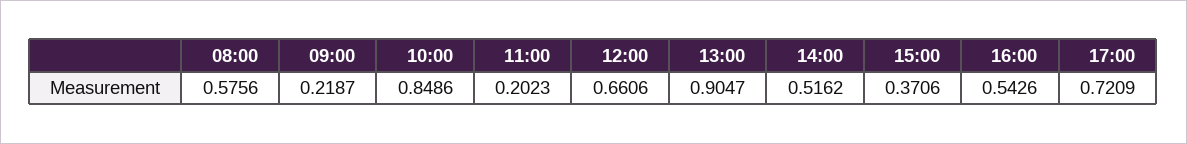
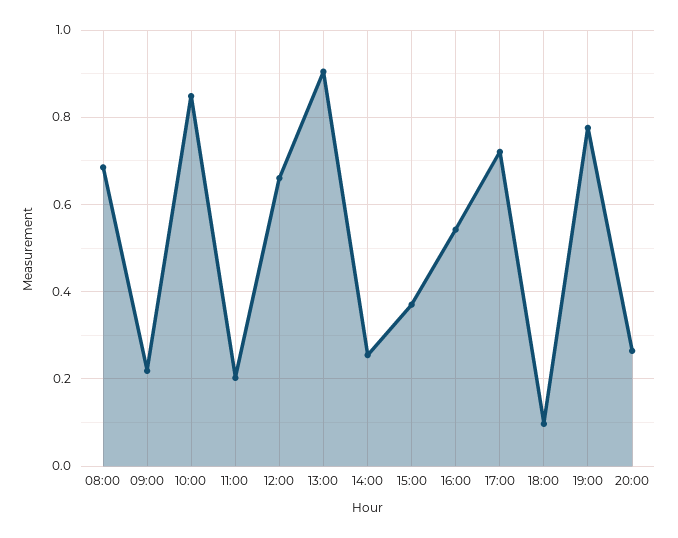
08:00: 0.5756 -> 0.68
14:00: 0.5162 -> 0.26
18:00: none -> 0.1
19:00: none -> 0.78
20:00: none -> 0.26

